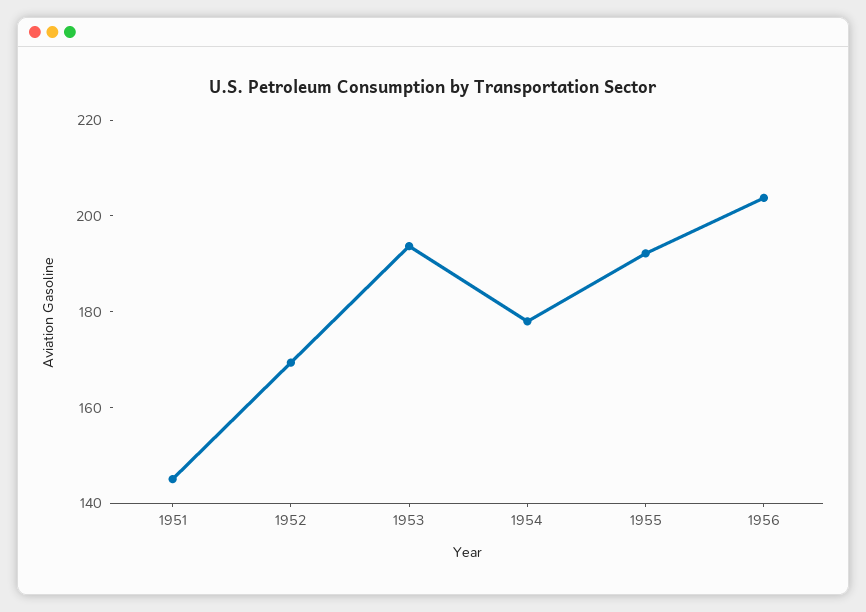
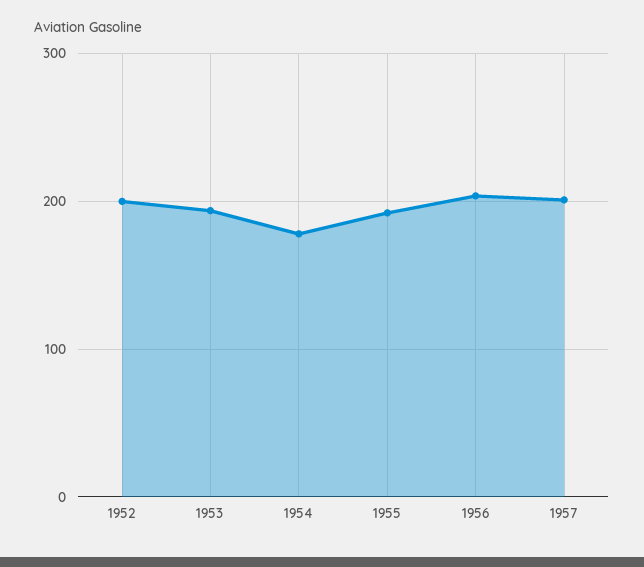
1951: 145 -> none
1952: 170 -> 200
1957: none -> 200

